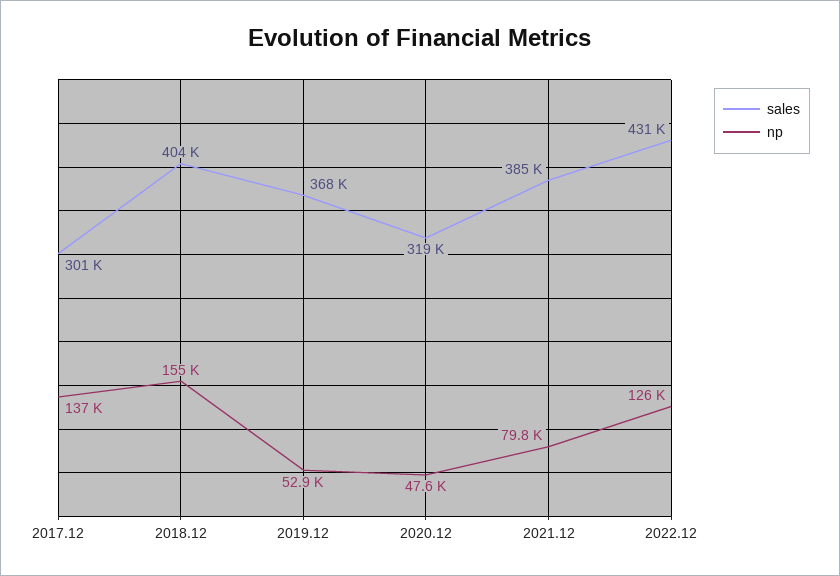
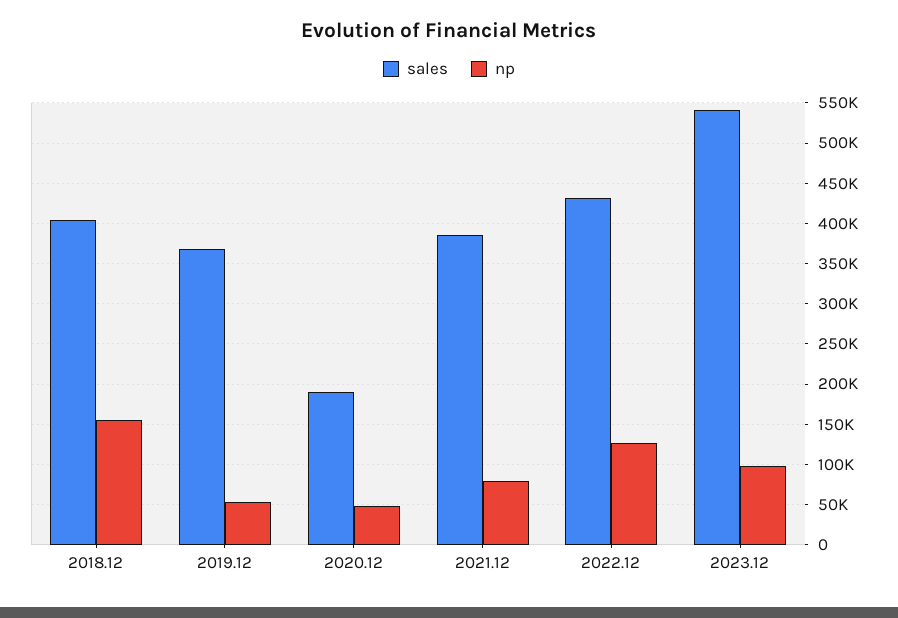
sales, 2017.12: 301000 -> none
np, 2017.12: 137000 -> none
sales, 2020.12: 319000 -> 190000
sales, 2023.12: none -> 540000
np, 2023.12: none -> 100000

